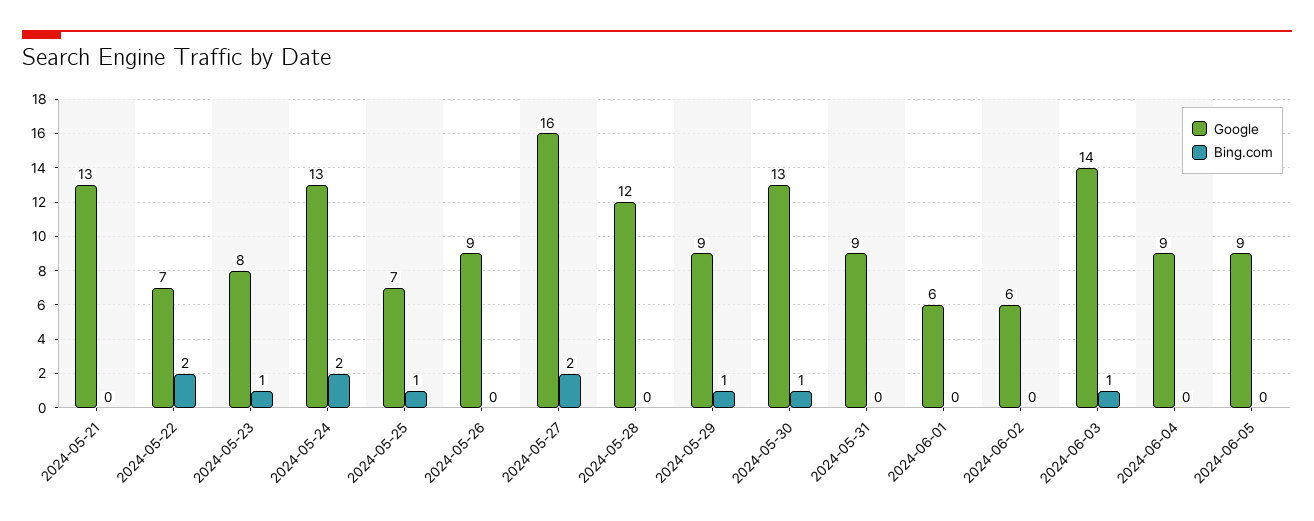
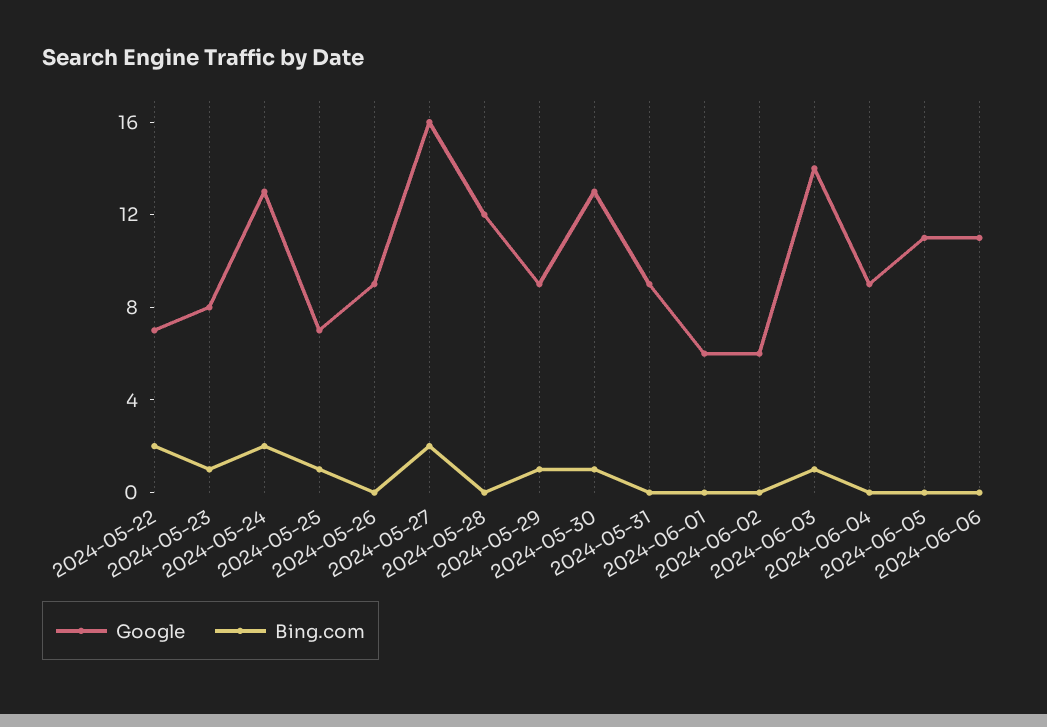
Google, 2024-05-21: 13 -> none
Bing.com, 2024-05-21: 0 -> none
Google, 2024-06-05: 9 -> 11
Google, 2024-06-06: none -> 11
Bing.com, 2024-06-06: none -> 0

